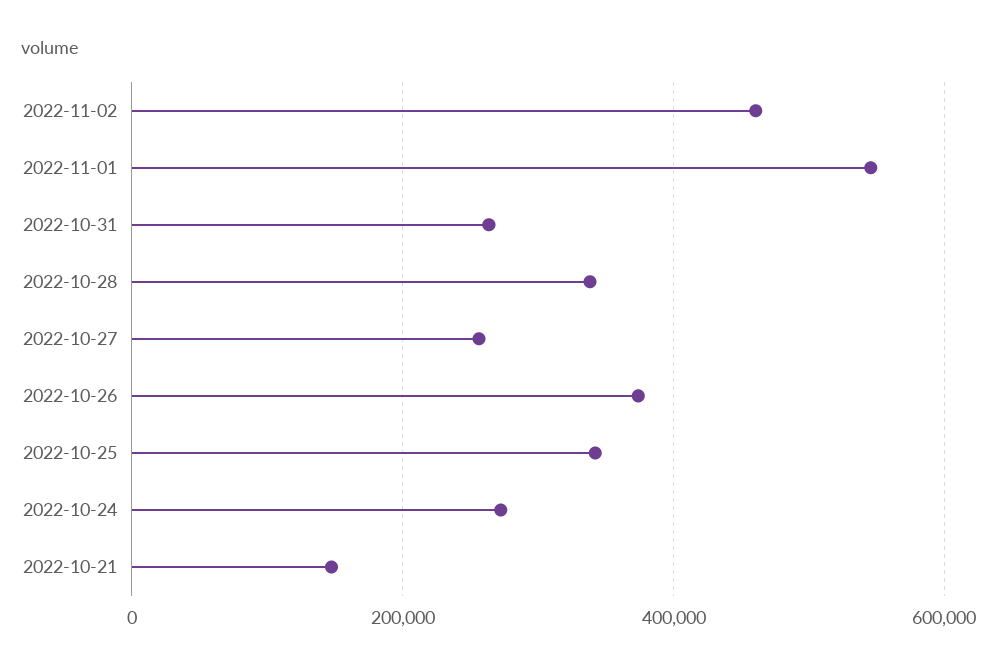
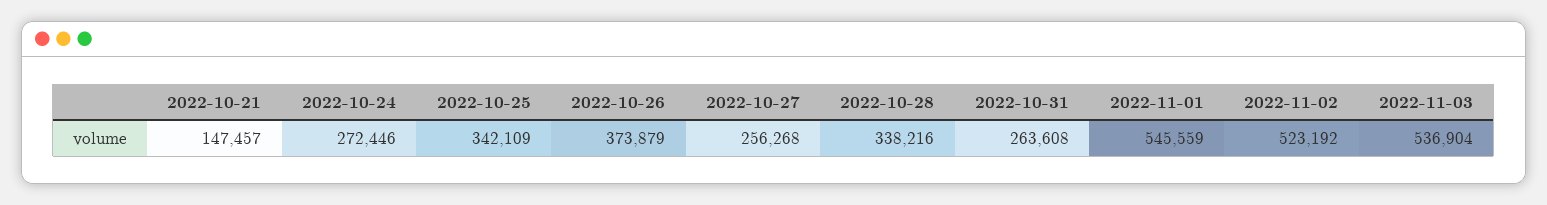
2022-11-02: 460000 -> 523192
2022-11-03: none -> 536904

